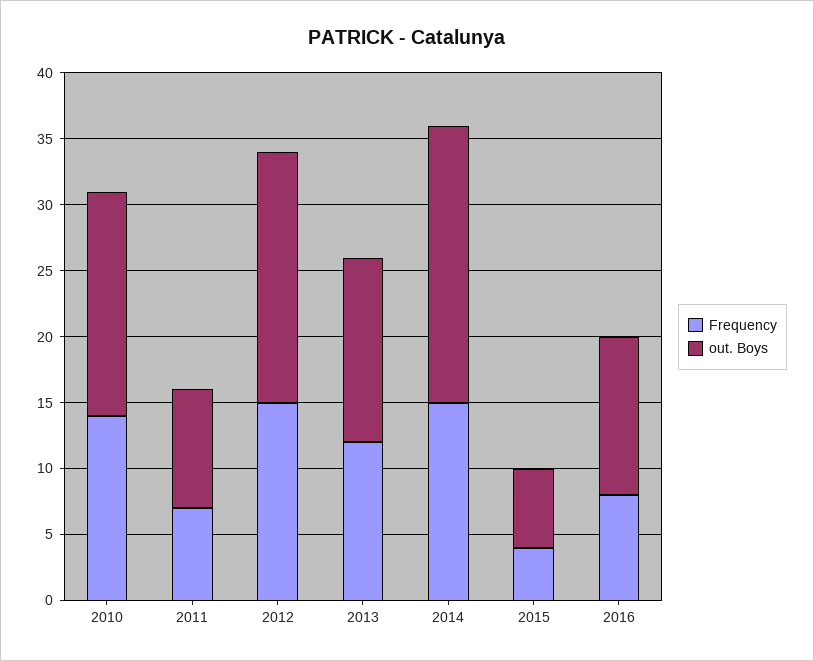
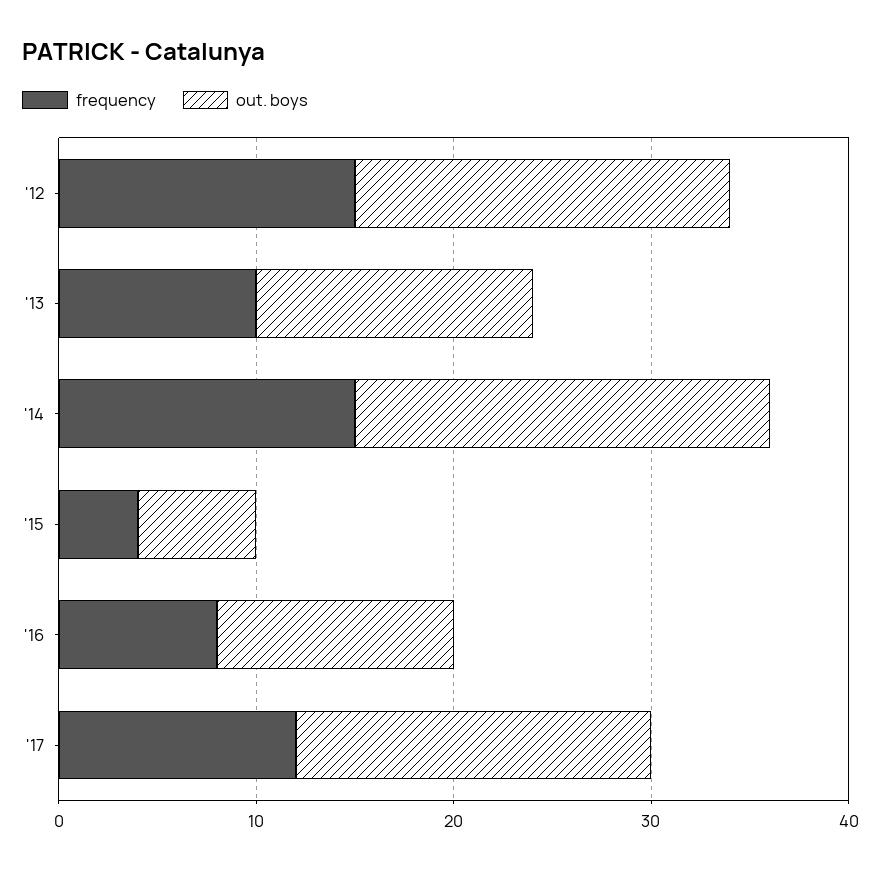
Frequency, 2010: 14 -> none
out. Boys, 2010: 17 -> none
Frequency, 2011: 7 -> none
out. Boys, 2011: 9 -> none
Frequency, 2013: 12 -> 10
Frequency, '17: none -> 12
out. Boys, '17: none -> 18

